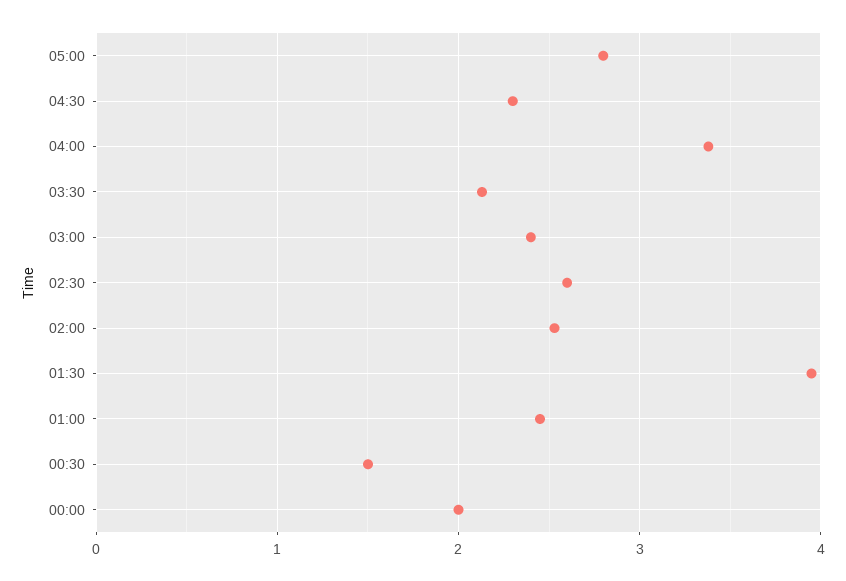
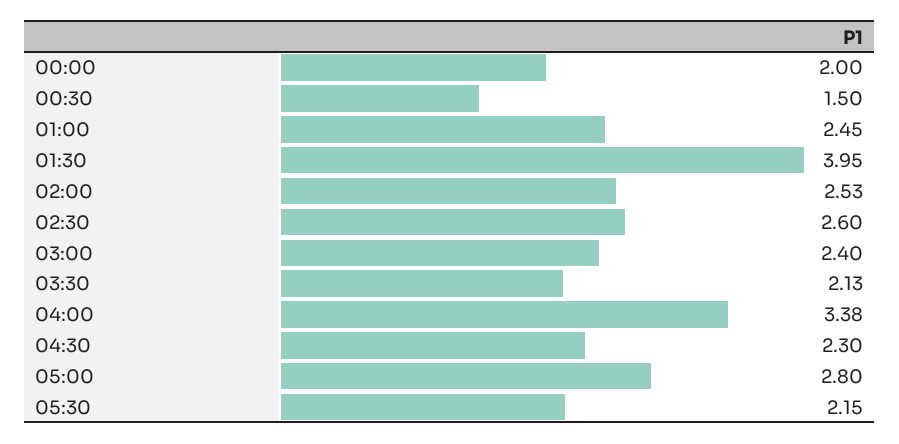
05:30: none -> 2.15

